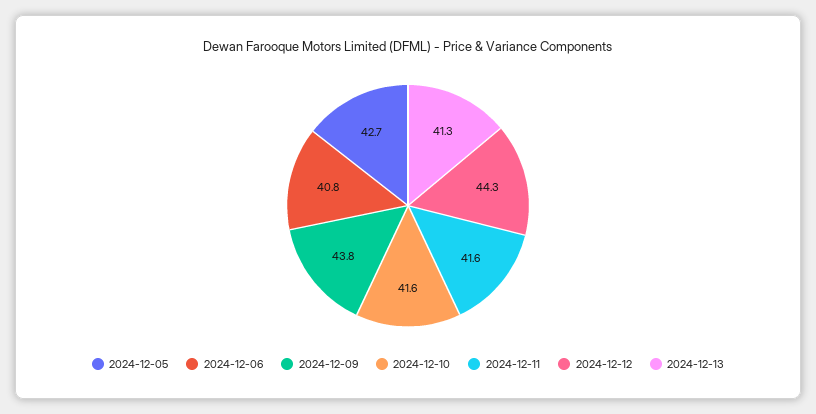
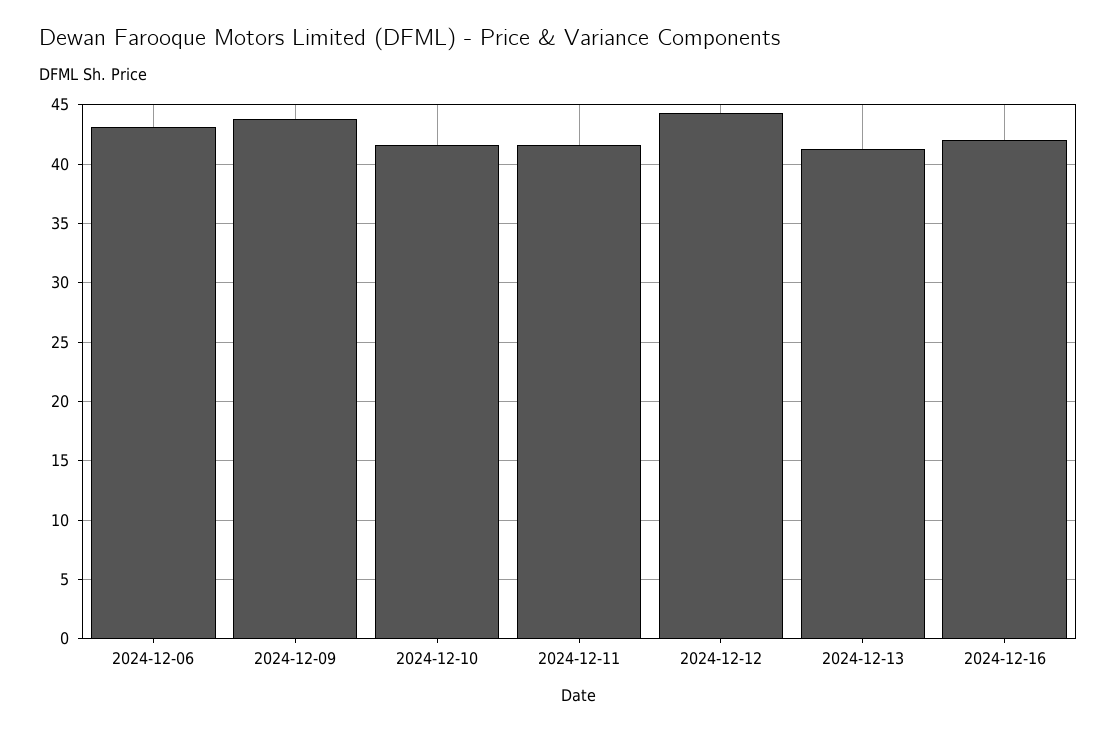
2024-12-05: 42.7 -> none
2024-12-06: 40.8 -> 43
2024-12-16: none -> 42

